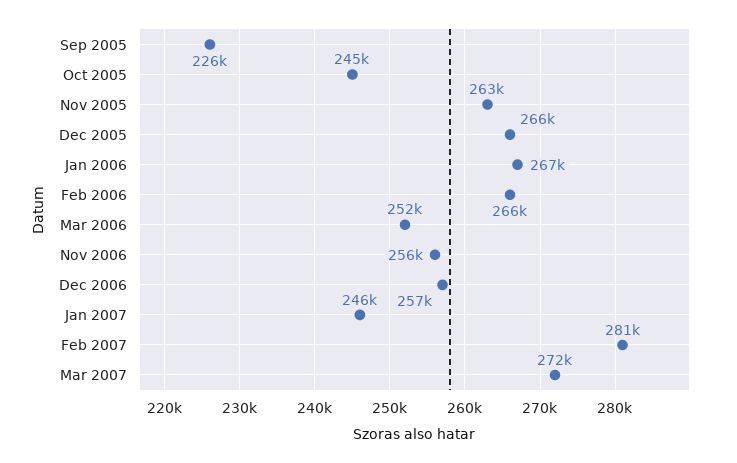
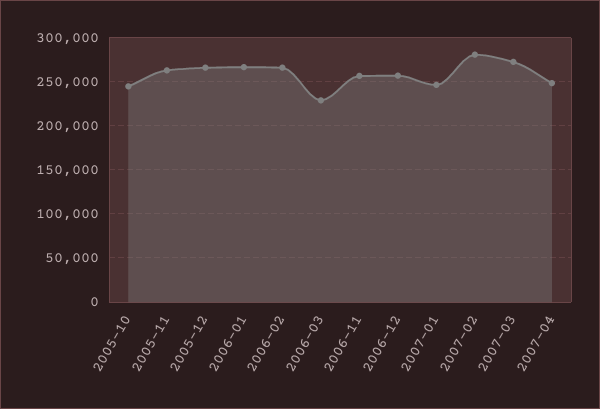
Sep 2005: 226000 -> none
Mar 2006: 252000 -> 230000
2007-04: none -> 250000

